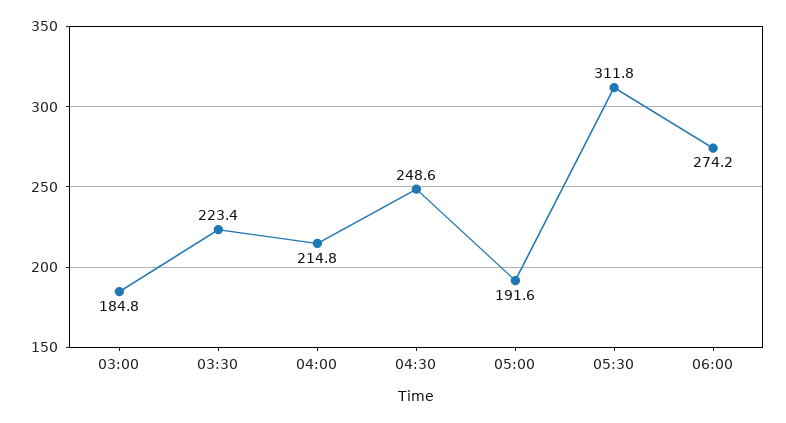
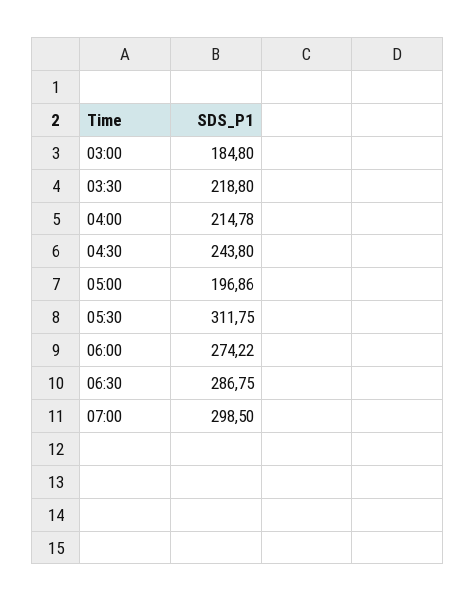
03:30: 223.4 -> 218.8
04:30: 248.6 -> 243.8
05:00: 191.6 -> 196.86
06:30: none -> 286.75
07:00: none -> 298.5

